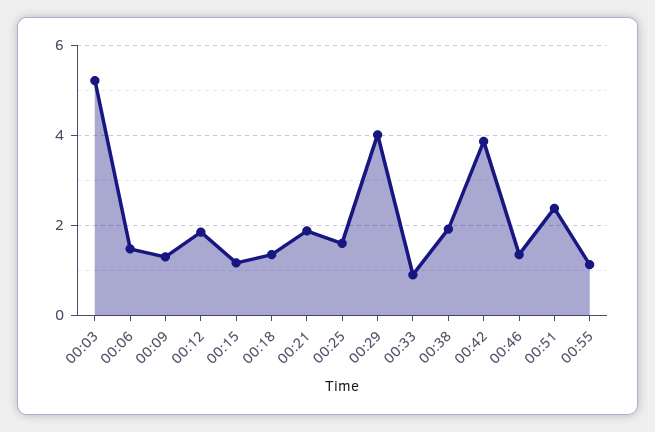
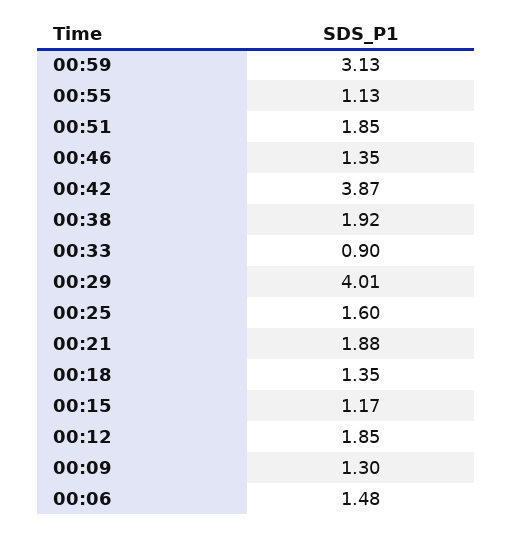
00:03: 5.2 -> none
00:51: 2.4 -> 1.85
00:59: none -> 3.13

